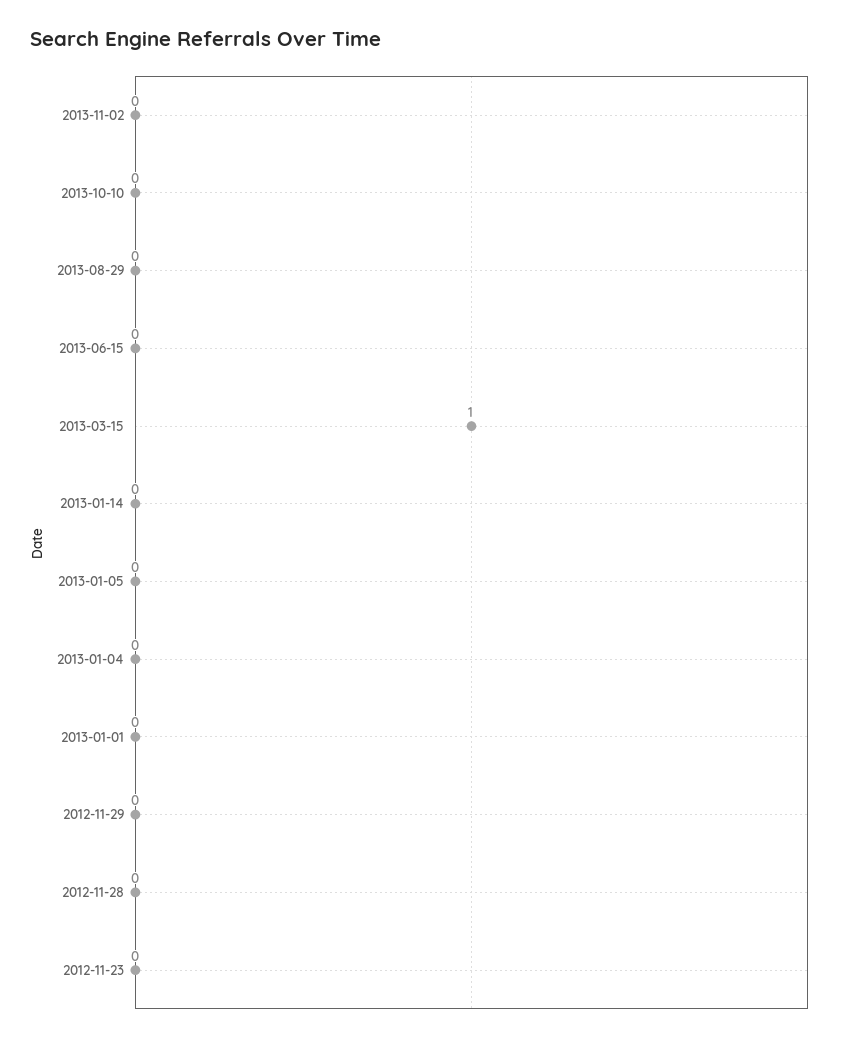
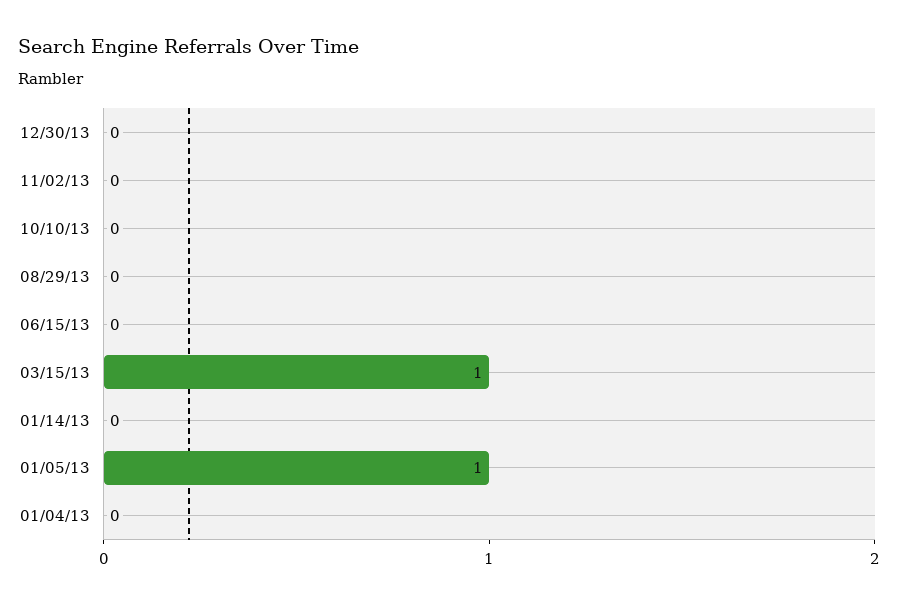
2013-01-05: 0 -> 1
2013-01-01: 0 -> none
2012-11-29: 0 -> none
2012-11-28: 0 -> none
2012-11-23: 0 -> none
12/30/13: none -> 0

